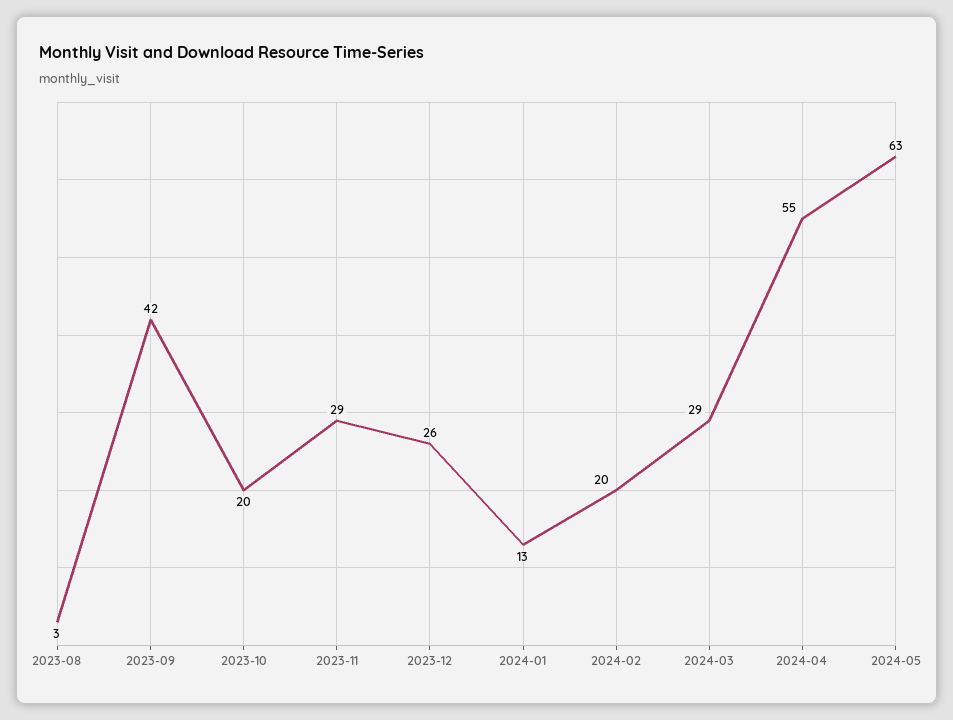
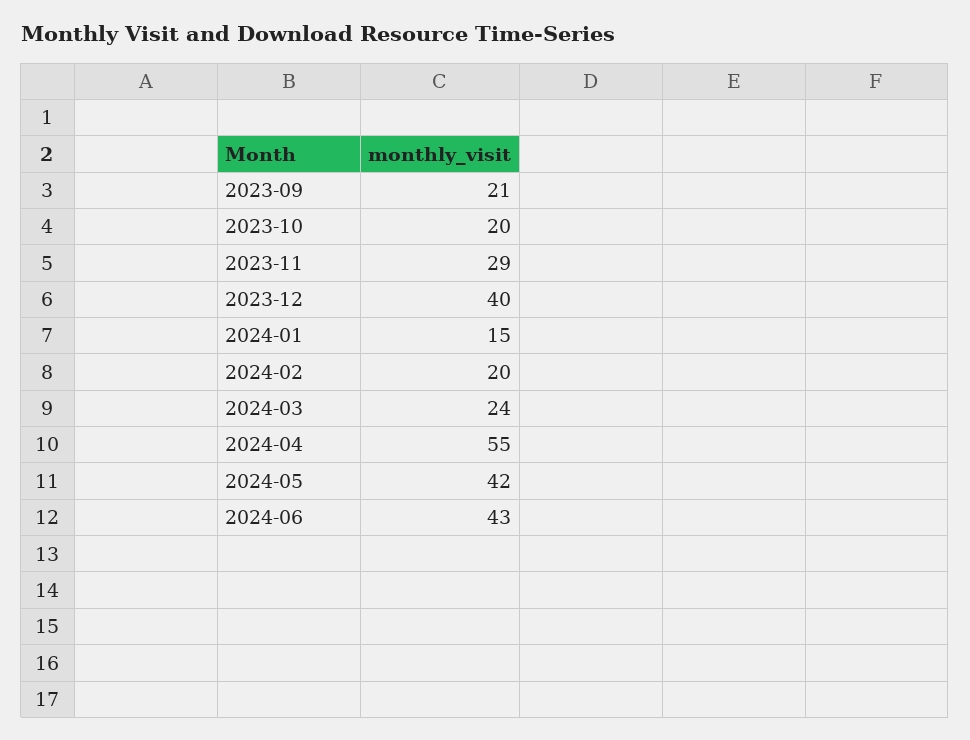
2023-08: 3 -> none
2023-09: 42 -> 21
2023-12: 26 -> 40
2024-01: 13 -> 15
2024-03: 29 -> 24
2024-05: 63 -> 42
2024-06: none -> 43

